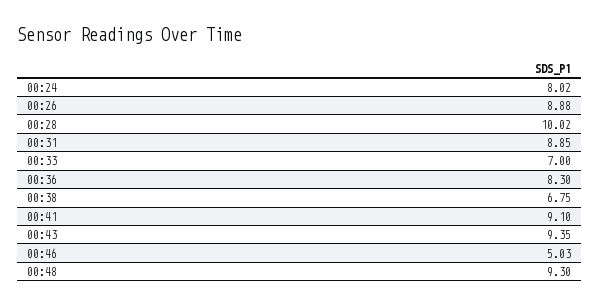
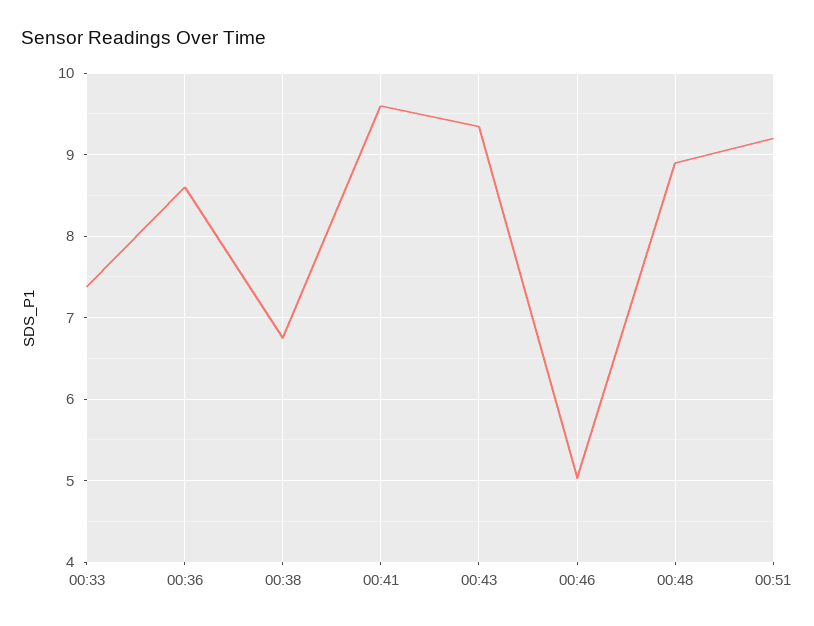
00:24: 8.02 -> none
00:26: 8.88 -> none
00:28: 10.02 -> none
00:31: 8.85 -> none
00:33: 7 -> 7.4
00:36: 8.3 -> 8.6
00:41: 9.1 -> 9.6
00:48: 9.3 -> 8.9
00:51: none -> 9.2

